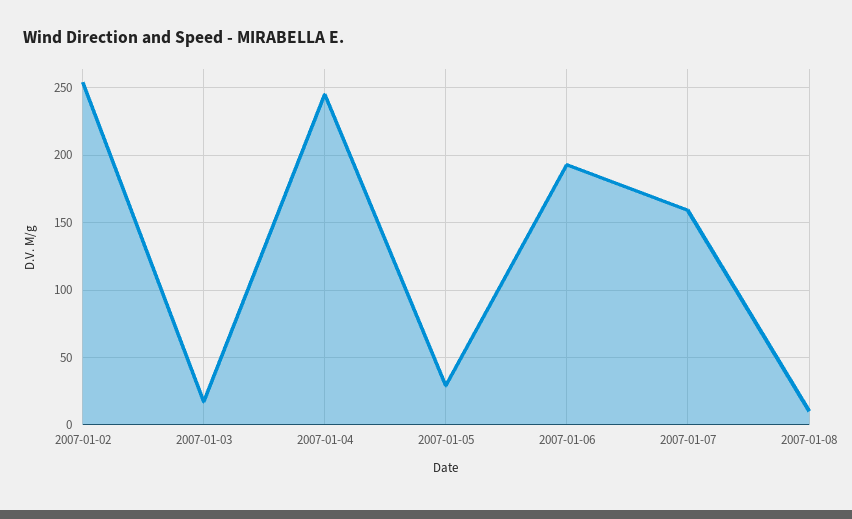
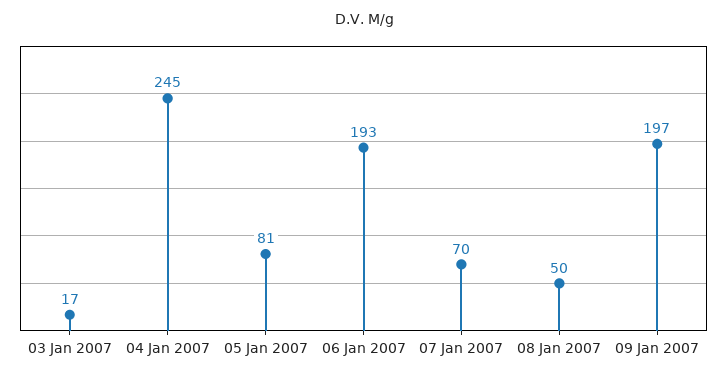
2007-01-02: 255 -> none
2007-01-05: 30 -> 81
2007-01-07: 160 -> 70
2007-01-08: 10 -> 50
09 Jan 2007: none -> 197

